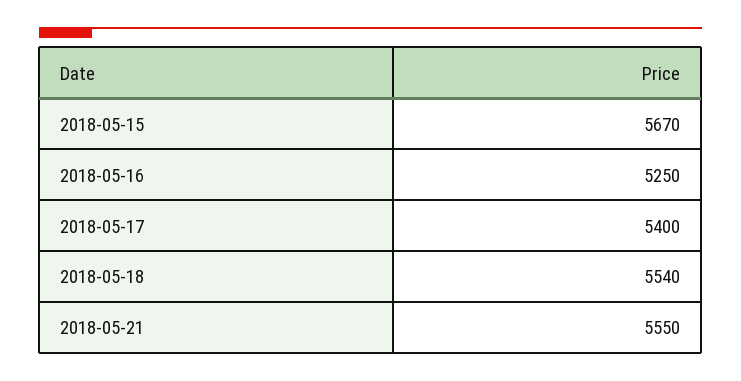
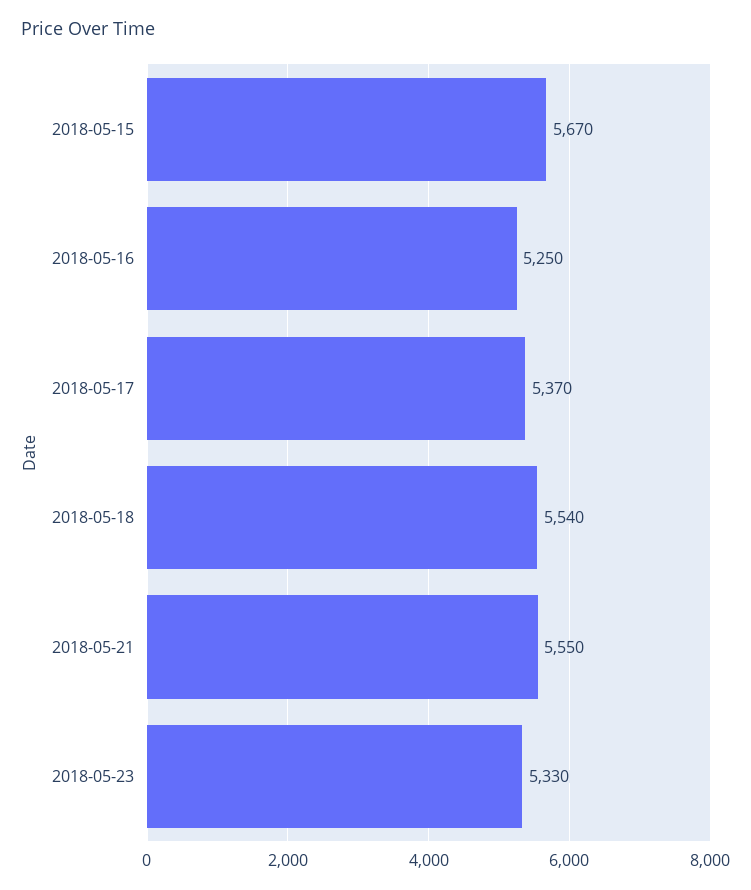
2018-05-17: 5400 -> 5370
2018-05-23: none -> 5330

